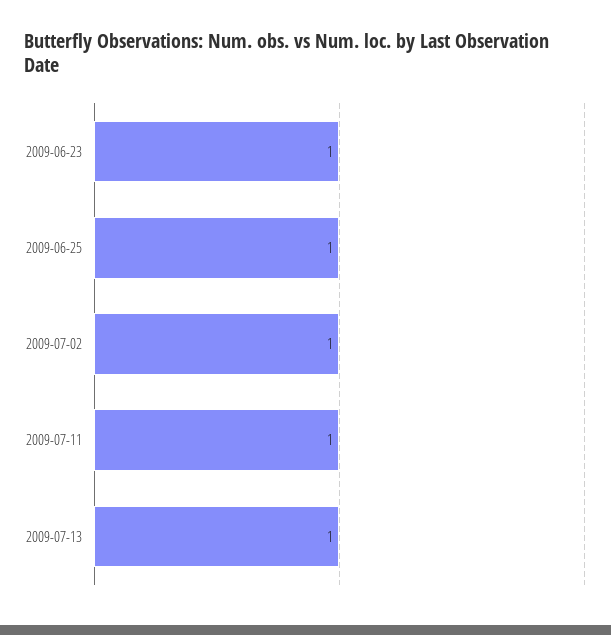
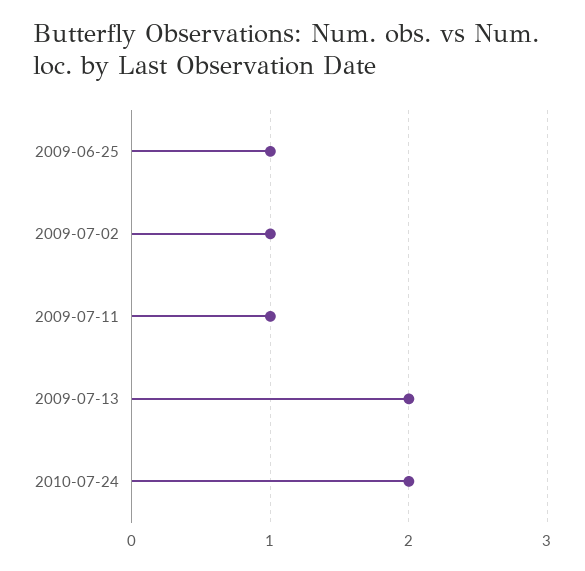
2009-06-23: 1 -> none
2009-07-13: 1 -> 2
2010-07-24: none -> 2

